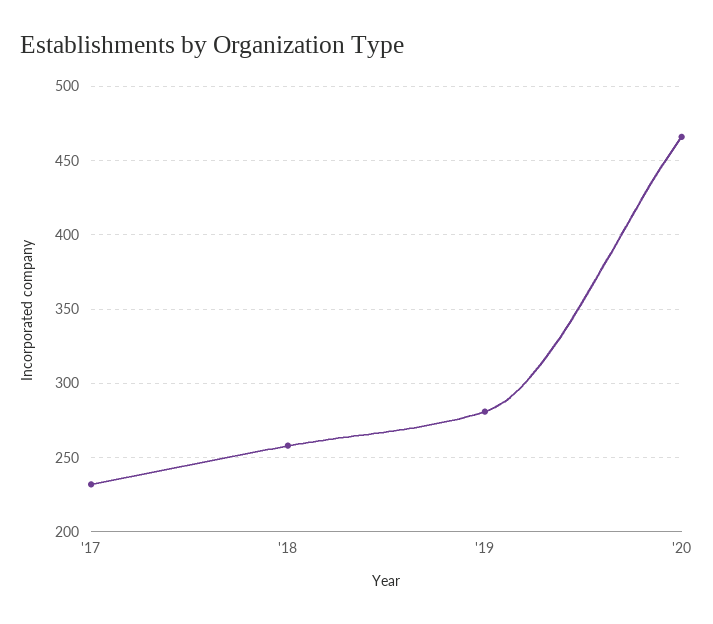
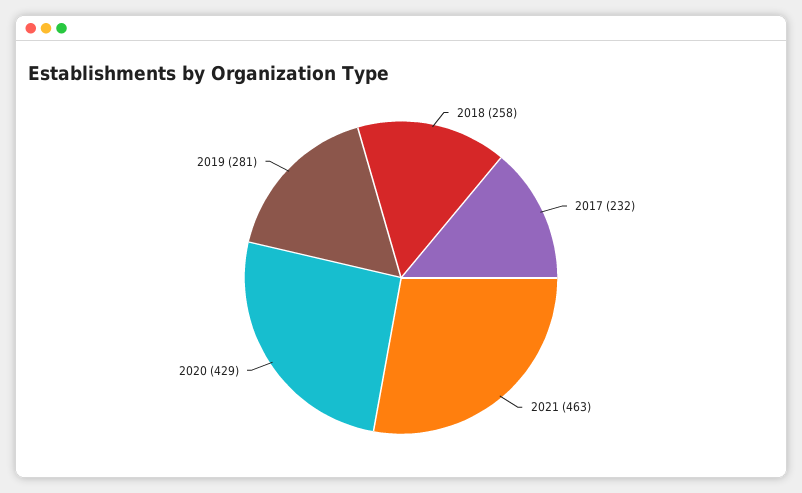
'20: 465 -> 429
2021: none -> 463

